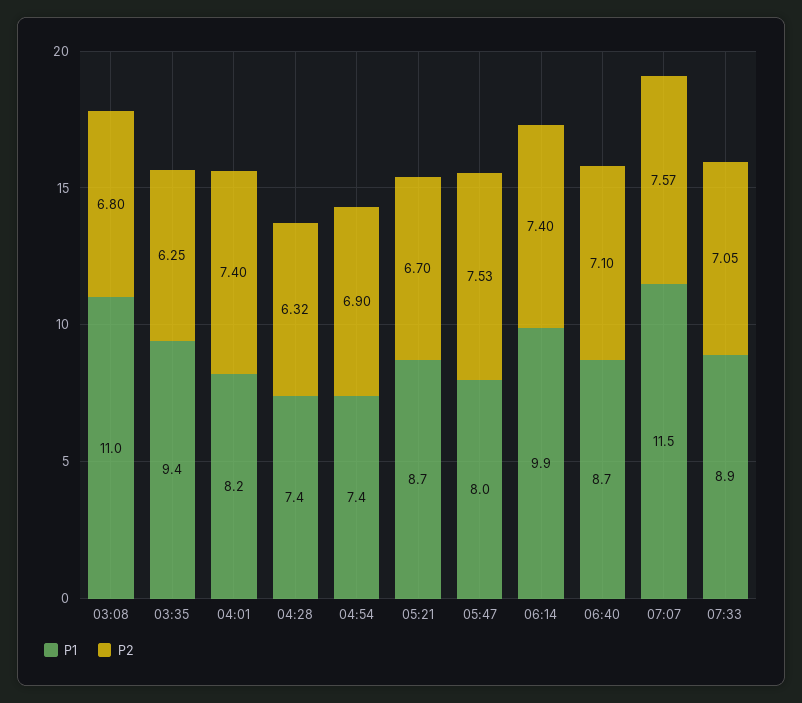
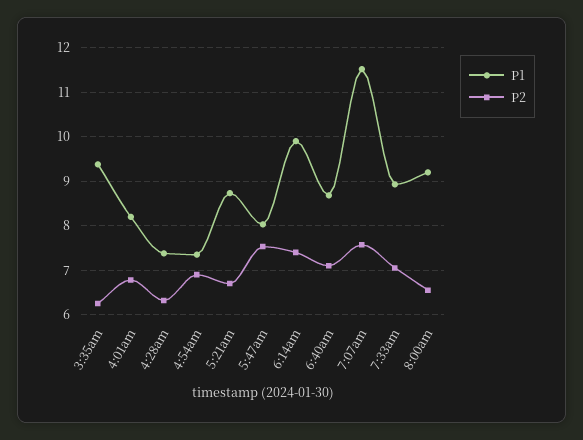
P1, 03:08: 11 -> none
P2, 03:08: 6.8 -> none
P2, 04:01: 7.4 -> 6.8
P1, 8:00am: none -> 9.2
P2, 8:00am: none -> 6.6

